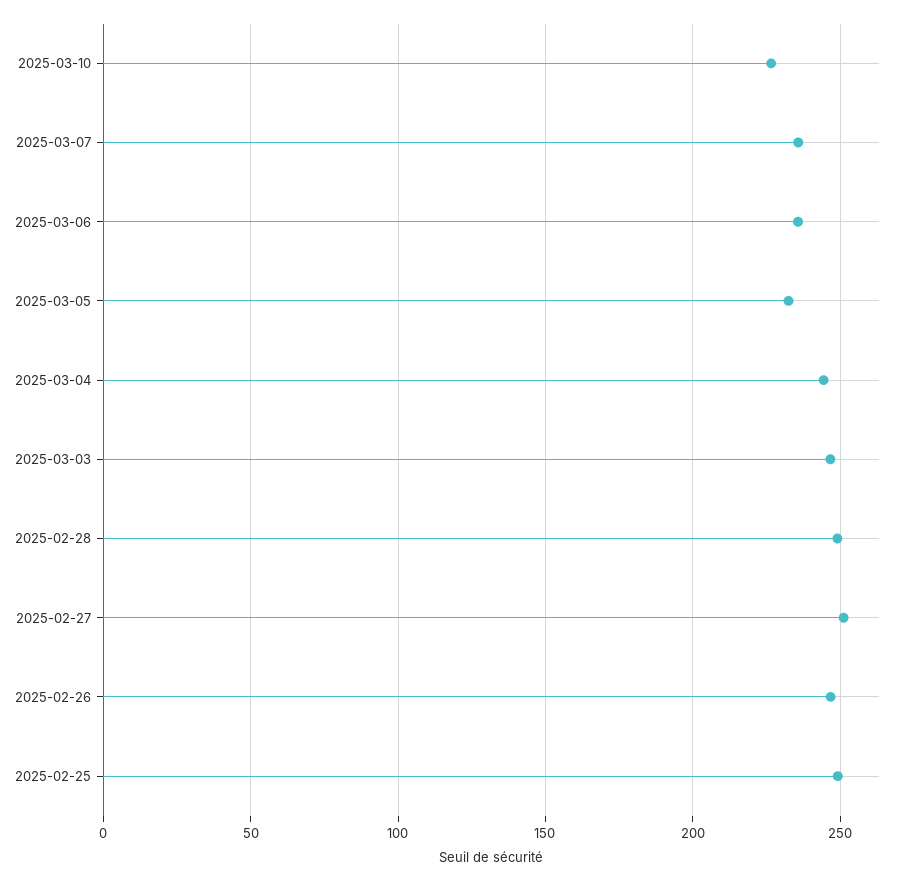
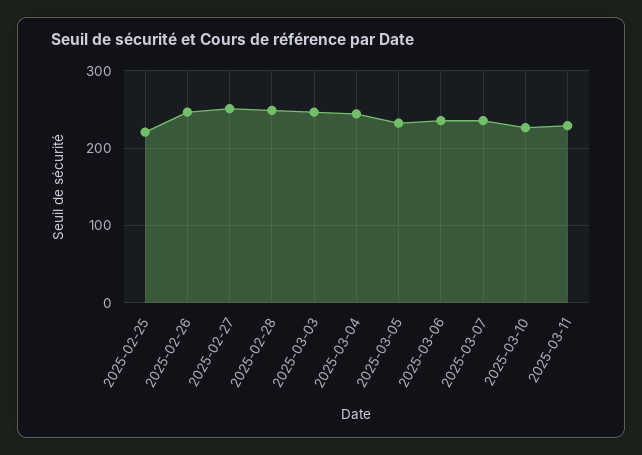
2025-02-25: 250 -> 220
2025-03-11: none -> 230

